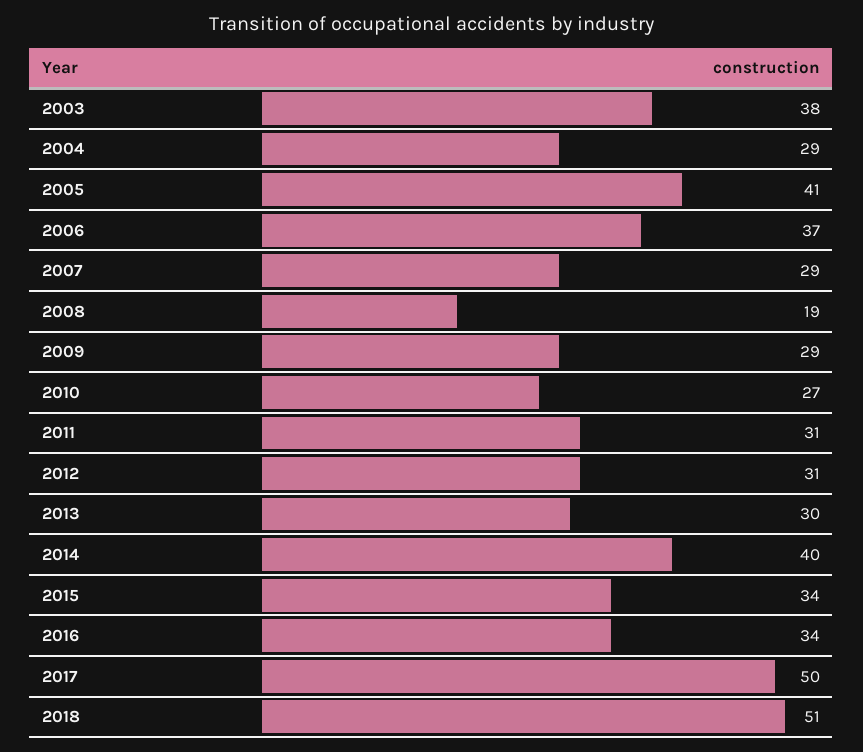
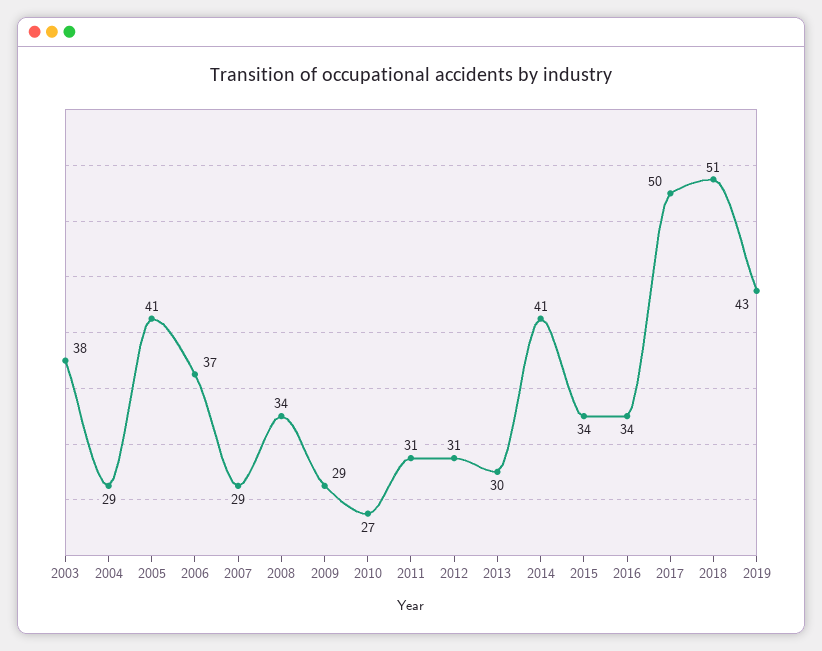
2008: 19 -> 34
2014: 40 -> 41
2019: none -> 43

